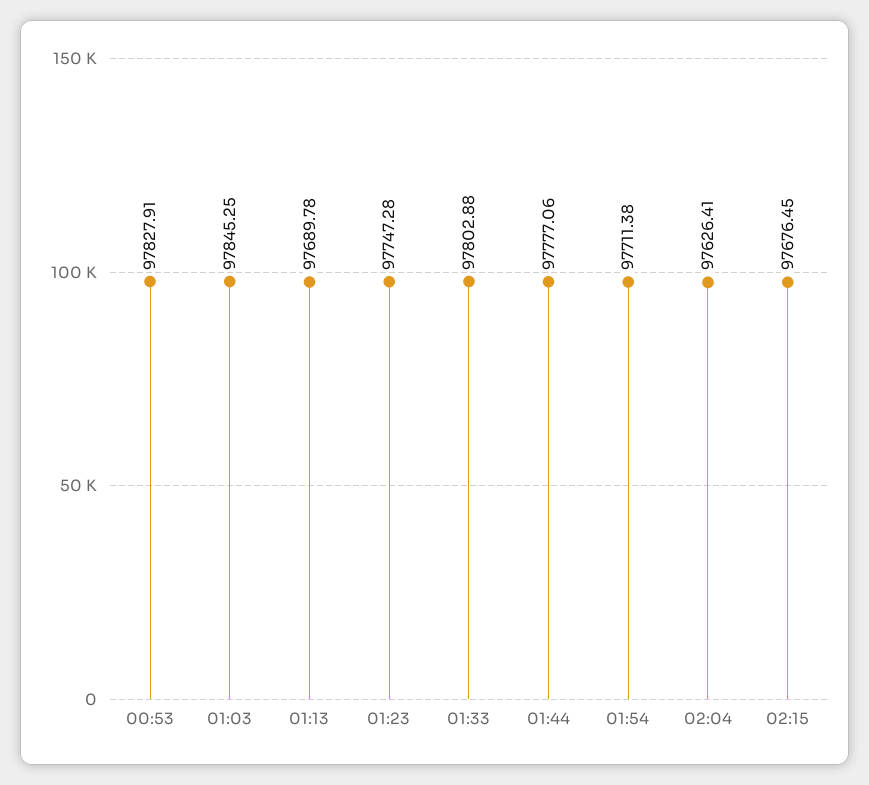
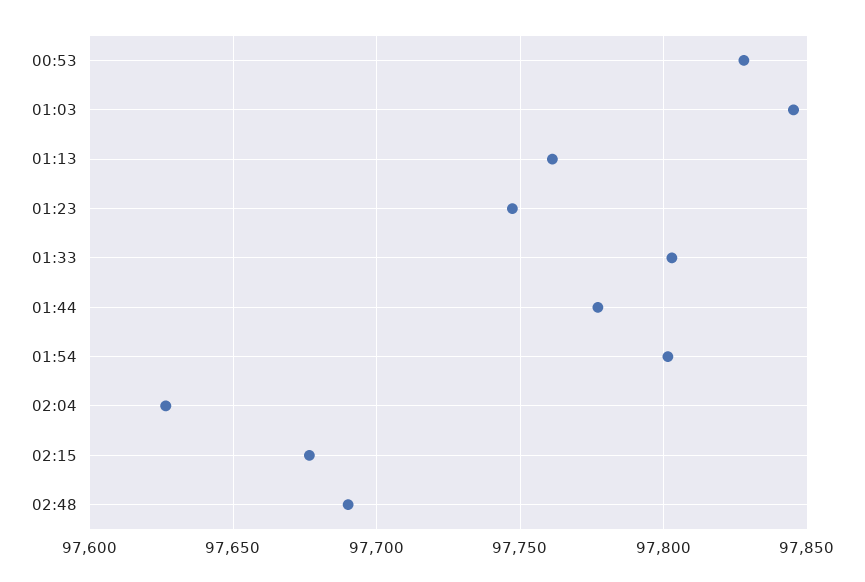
01:13: 97689.78 -> 97760
01:54: 97711.38 -> 97800
02:48: none -> 97690

